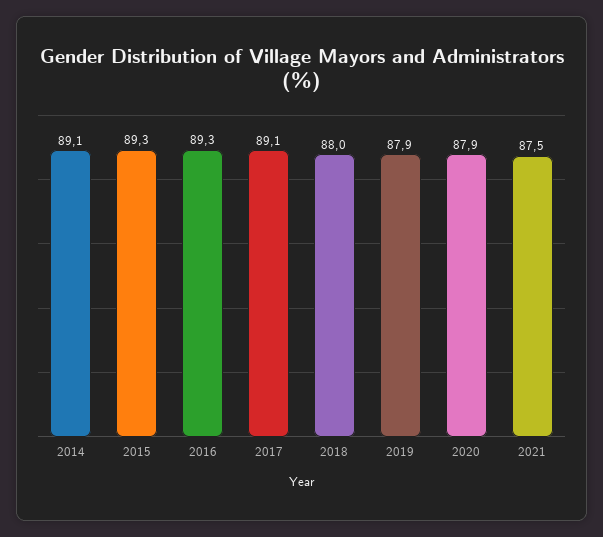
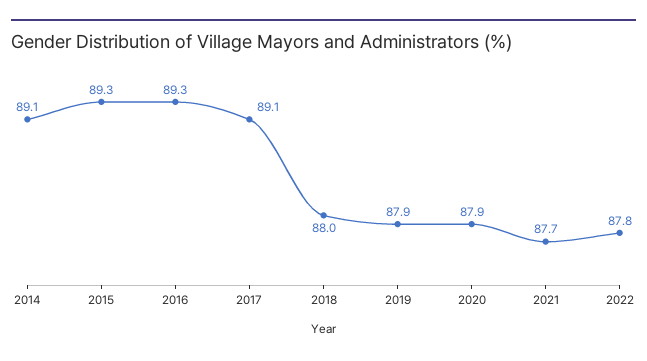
2021: 87.5 -> 87.7
2022: none -> 87.8

